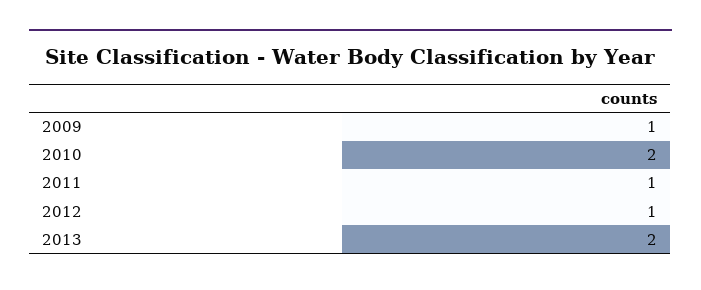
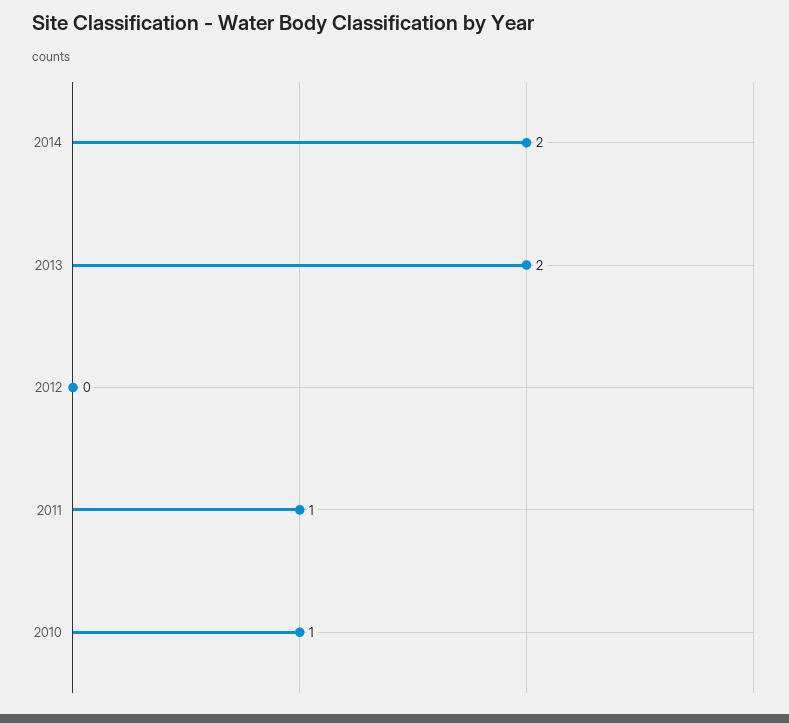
2009: 1 -> none
2010: 2 -> 1
2012: 1 -> 0
2014: none -> 2

